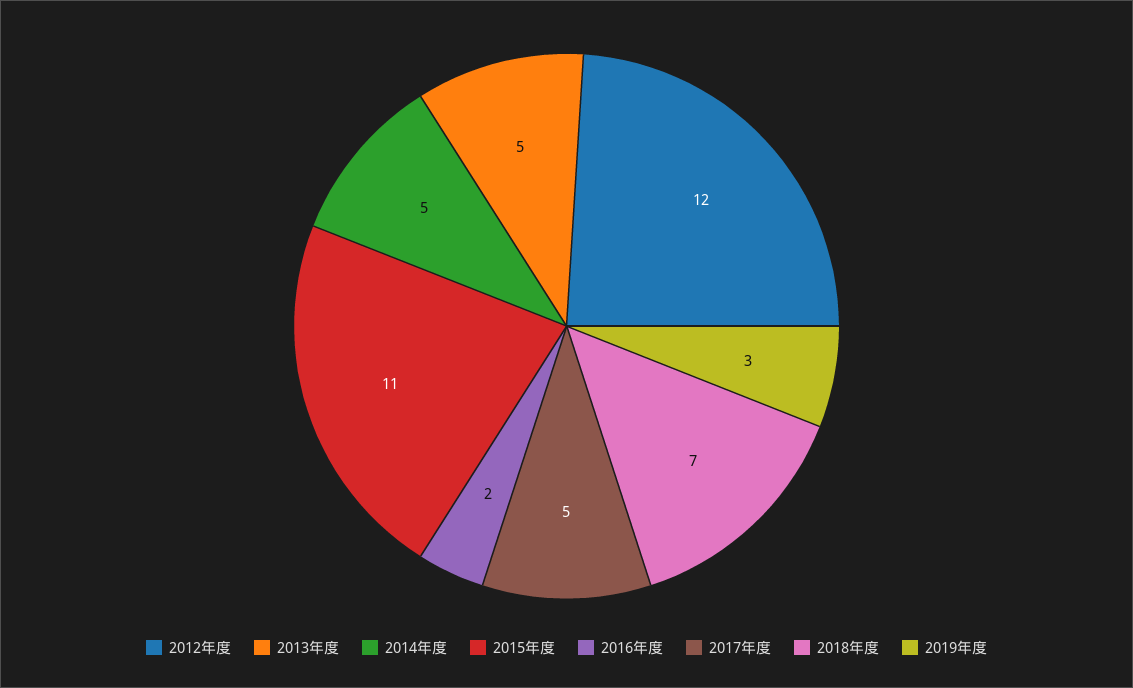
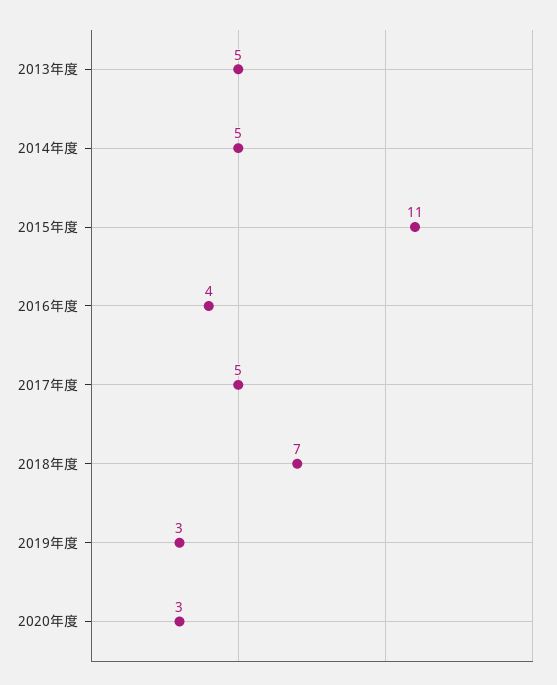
2012年度: 12 -> none
2016年度: 2 -> 4
2020年度: none -> 3

